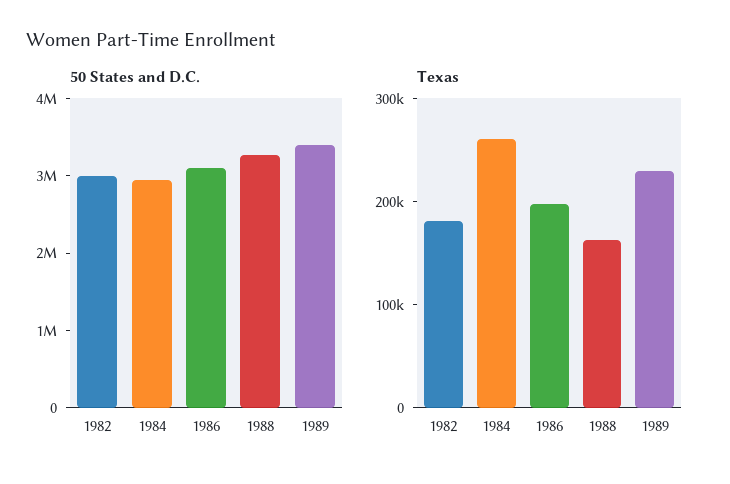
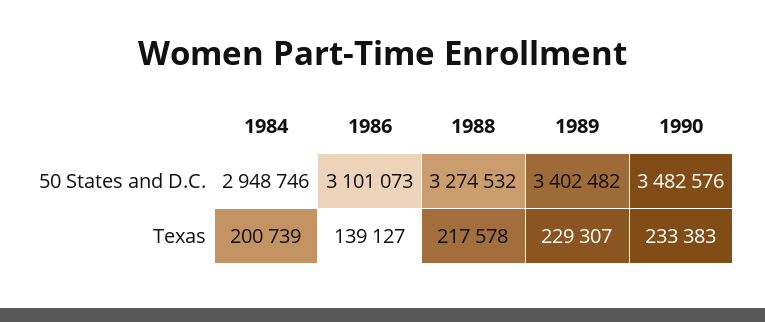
50 States and D.C., 1982: 3000000 -> none
Texas, 1982: 180000 -> none
Texas, 1984: 260000 -> 200739
Texas, 1986: 200000 -> 139127
Texas, 1988: 160000 -> 217578
50 States and D.C., 1990: none -> 3482576
Texas, 1990: none -> 233383

